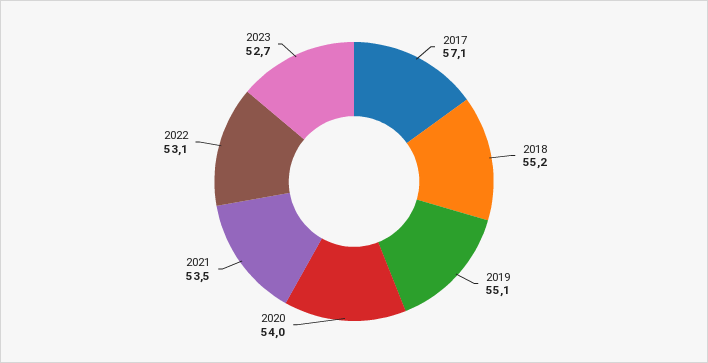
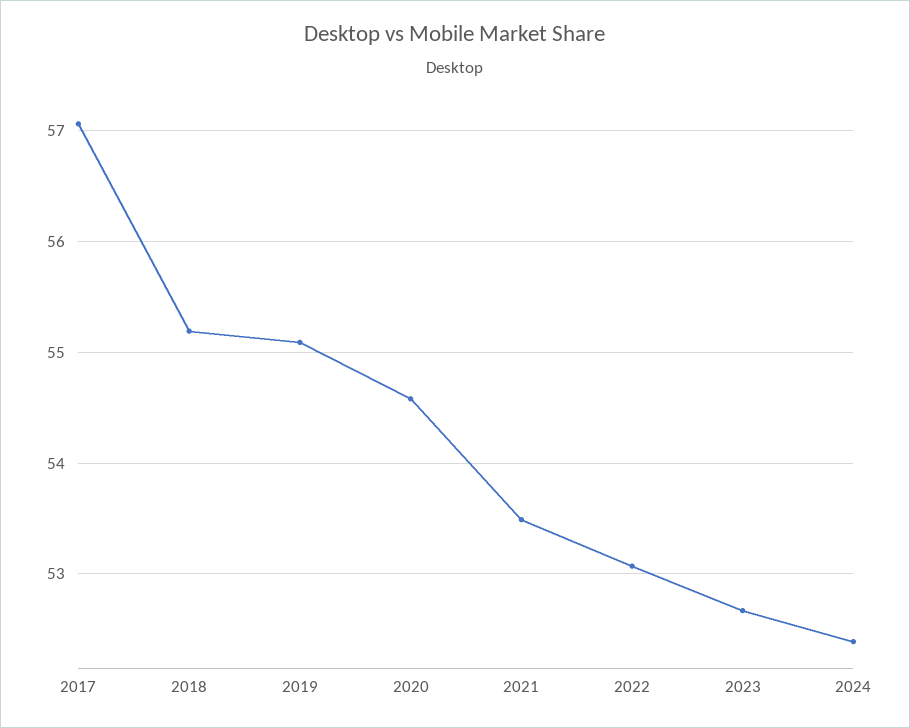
2020: 54 -> 54.6
2024: none -> 52.4

